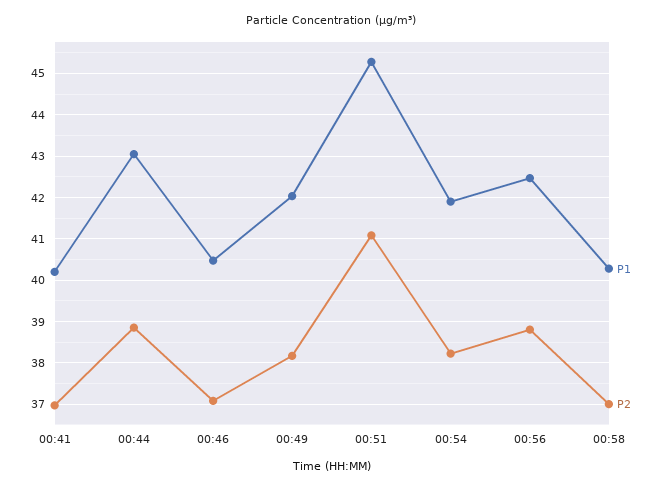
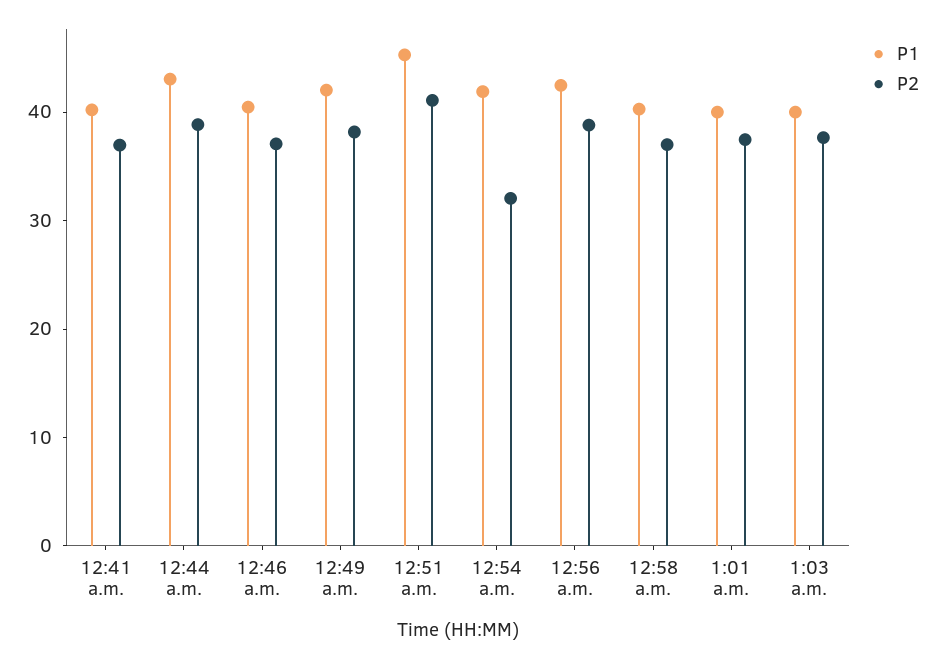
P2, 00:54: 38.2 -> 32
P1, 1:01 a.m.: none -> 40
P2, 1:01 a.m.: none -> 38
P1, 1:03 a.m.: none -> 40
P2, 1:03 a.m.: none -> 38

